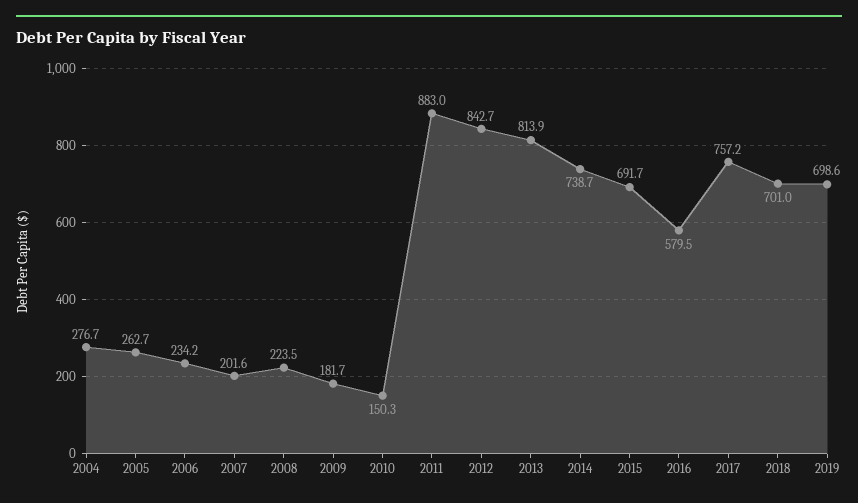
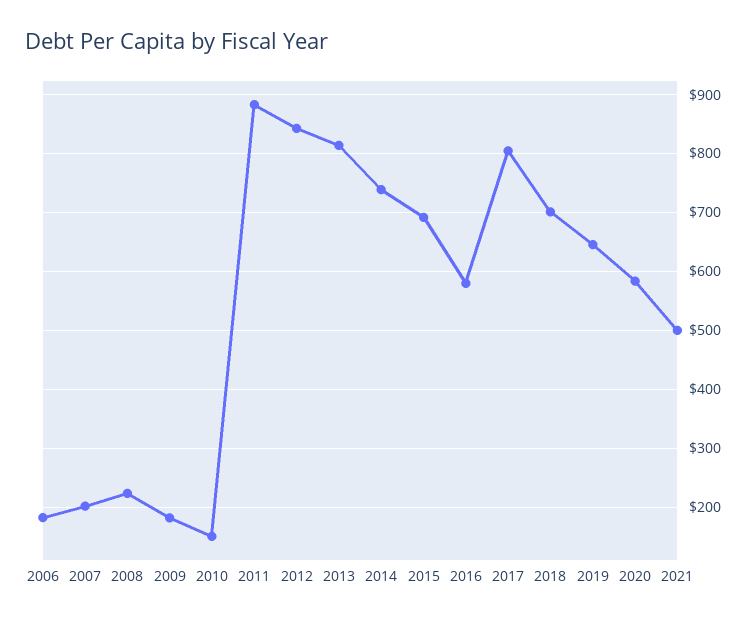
2004: 276.7 -> none
2005: 262.7 -> none
2006: 234.2 -> 180
2017: 757.2 -> 800
2019: 698.6 -> 640
2020: none -> 580
2021: none -> 500

